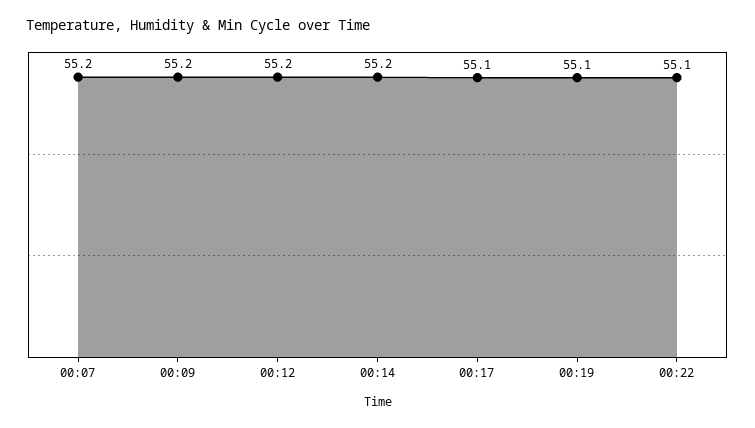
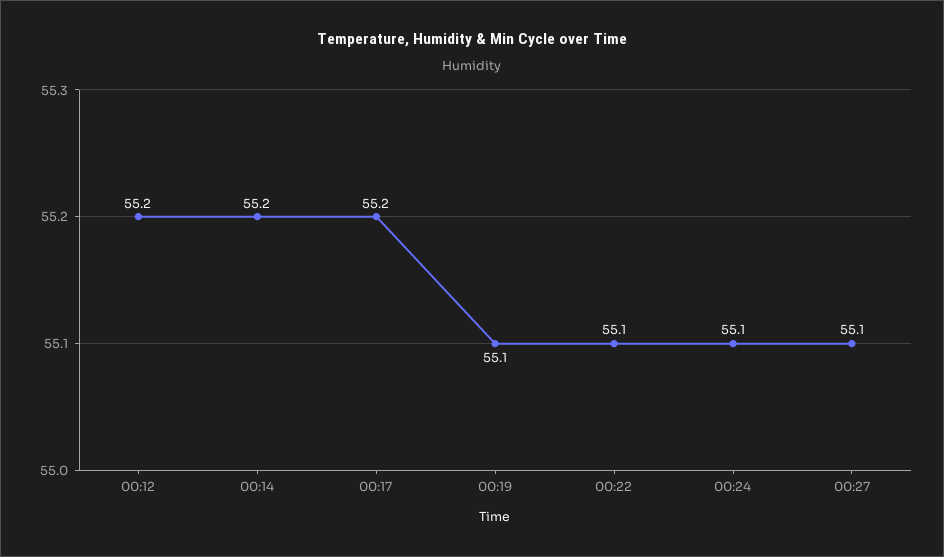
00:07: 55.2 -> none
00:09: 55.2 -> none
00:17: 55.1 -> 55.2
00:24: none -> 55.1
00:27: none -> 55.1

